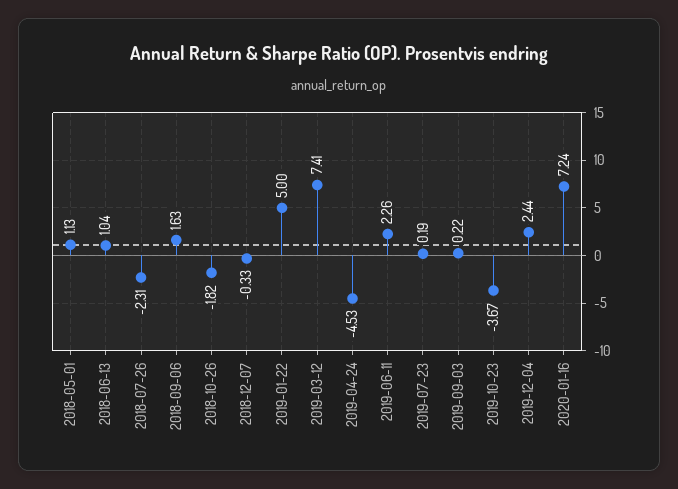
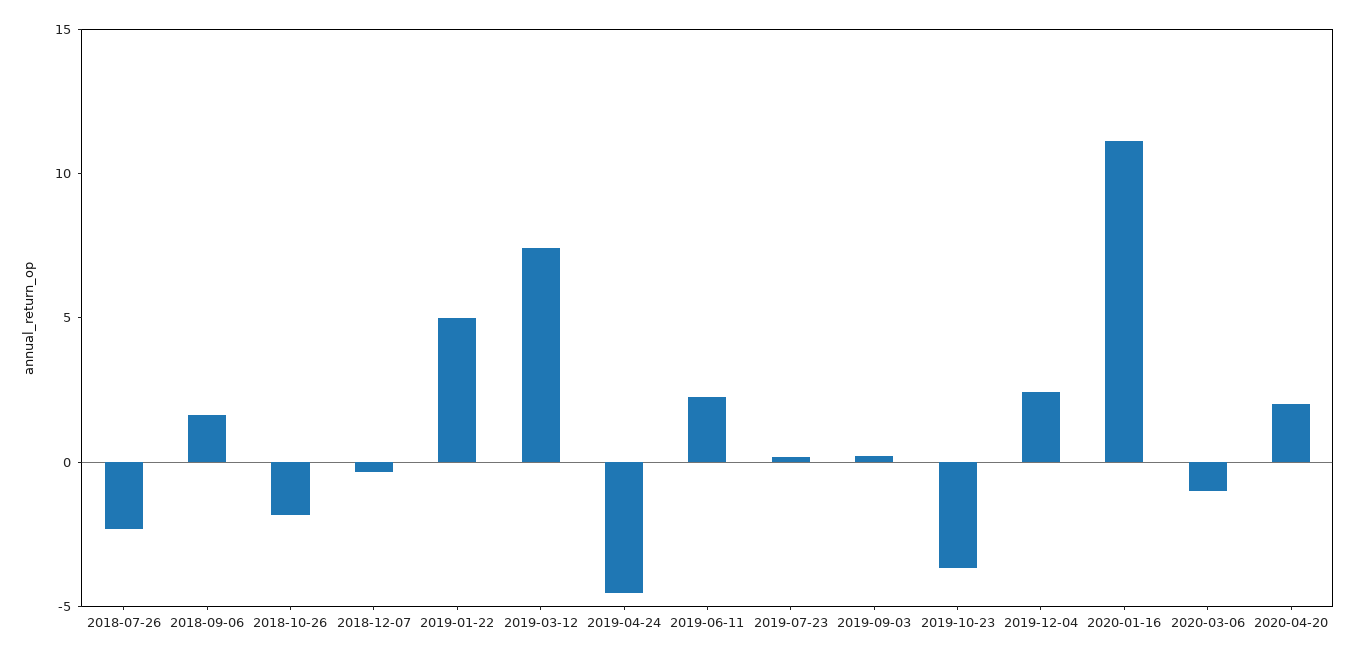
2018-05-01: 1.13 -> none
2018-06-13: 1.04 -> none
2020-01-16: 7.24 -> 11
2020-03-06: none -> -1
2020-04-20: none -> 2

